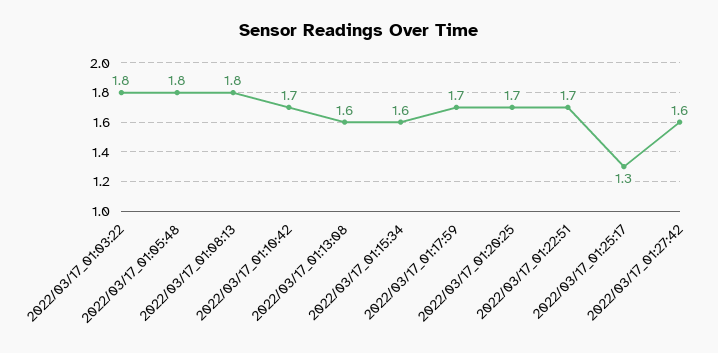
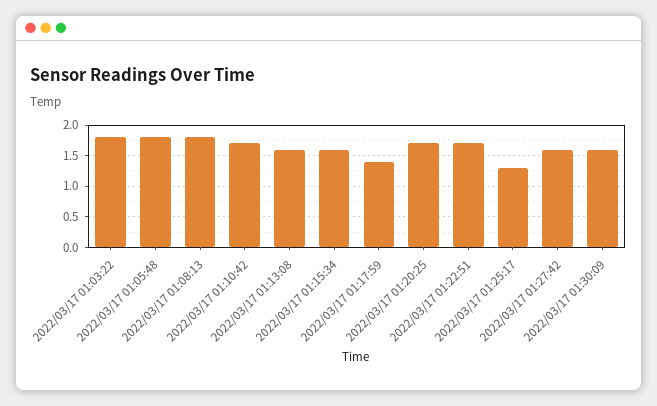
2022/03/17_01:17:59: 1.7 -> 1.4
2022/03/17 01:30:09: none -> 1.6

